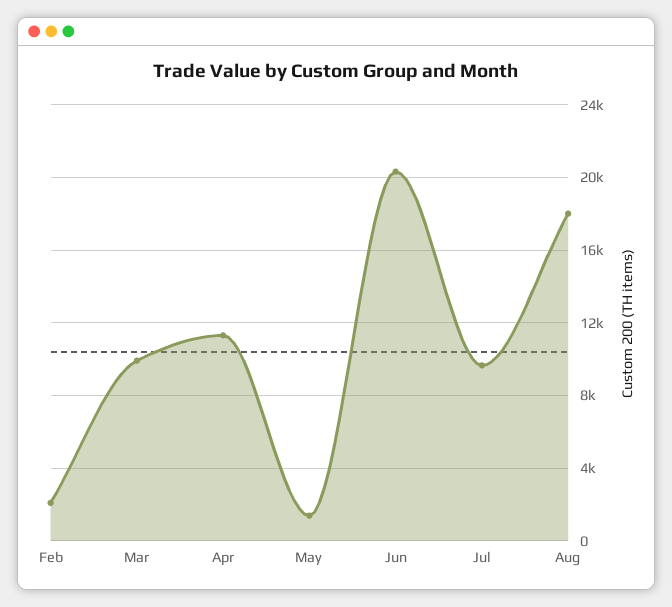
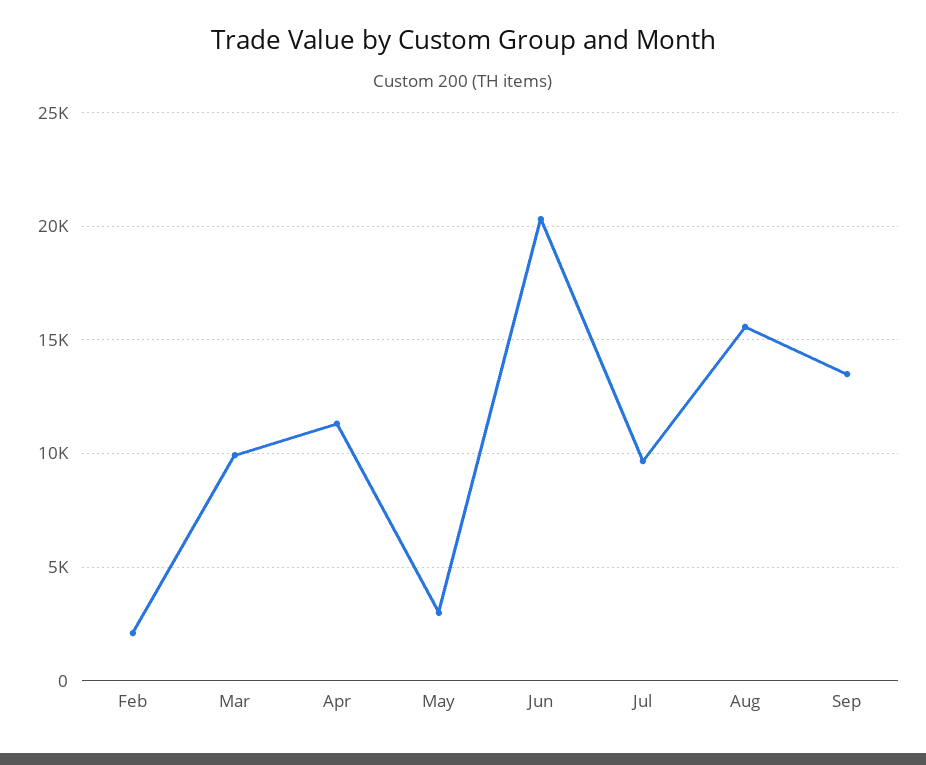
May: 1500 -> 3000
Aug: 18000 -> 15500
Sep: none -> 13500

